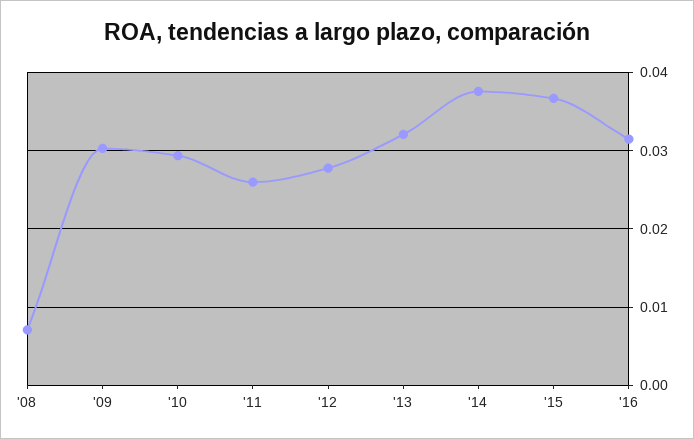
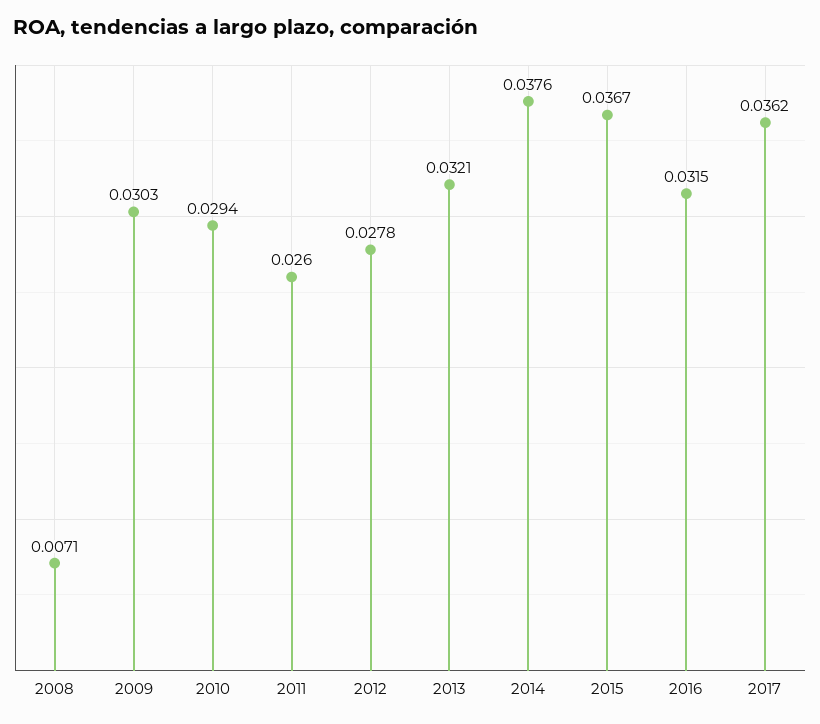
2017: none -> 0.0362

